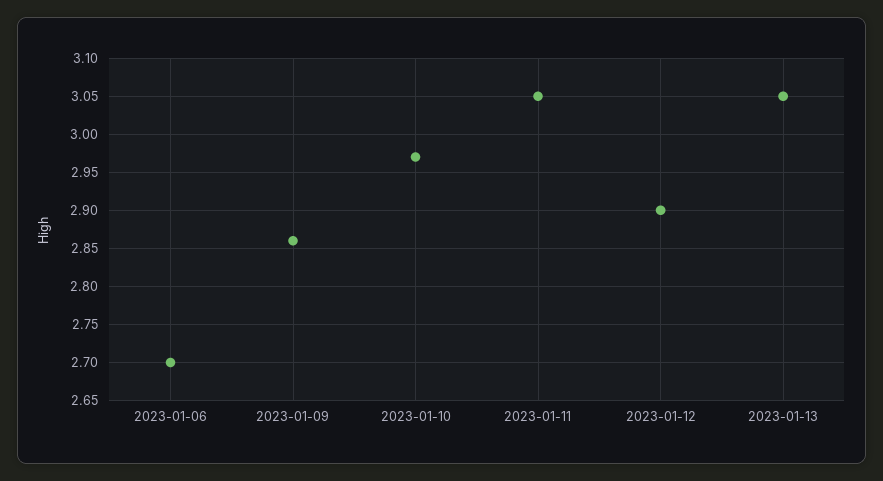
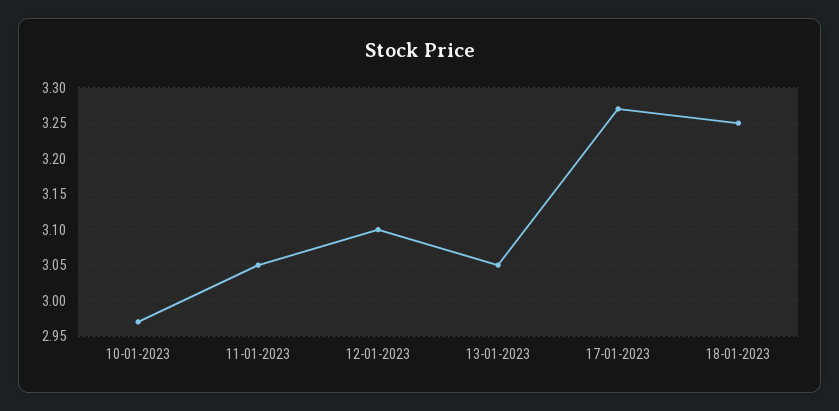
2023-01-06: 2.7 -> none
2023-01-09: 2.86 -> none
2023-01-12: 2.9 -> 3.1
17-01-2023: none -> 3.27
18-01-2023: none -> 3.25

